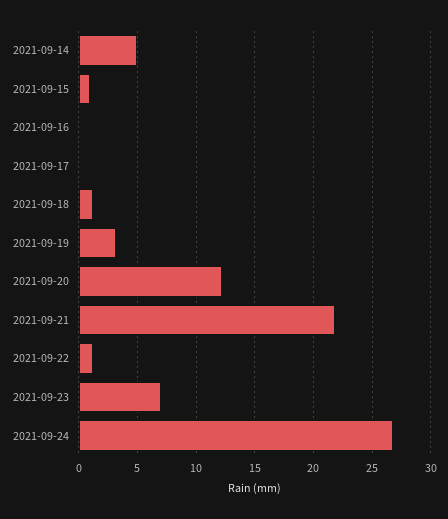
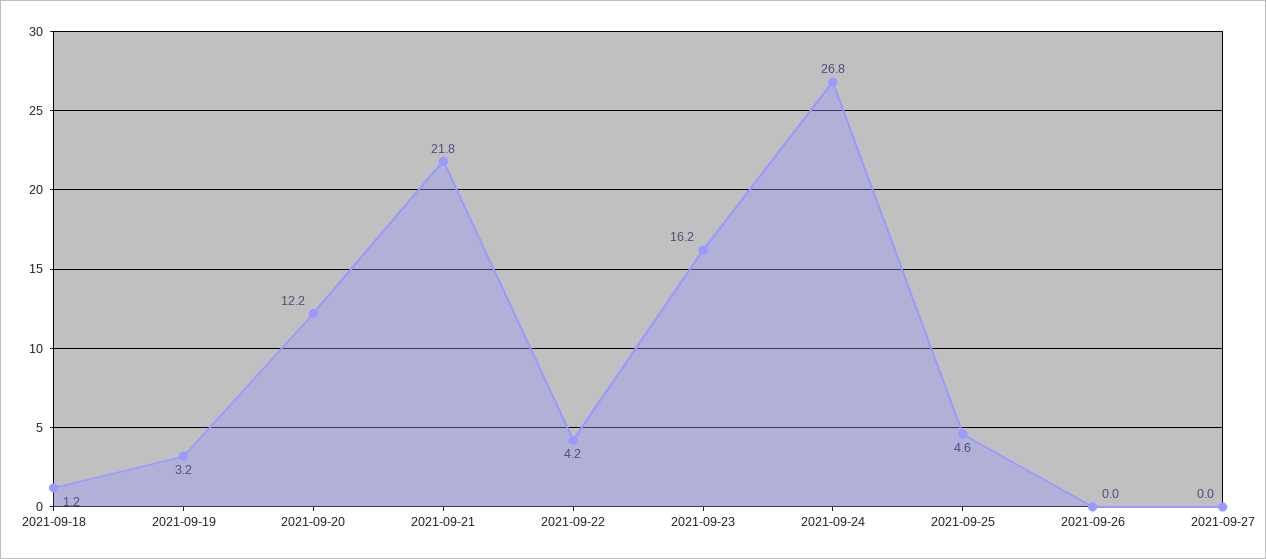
2021-09-14: 5 -> none
2021-09-15: 1 -> none
2021-09-16: 0 -> none
2021-09-17: 0 -> none
2021-09-22: 1 -> 4.2
2021-09-23: 7 -> 16.2
2021-09-25: none -> 4.6
2021-09-26: none -> 0
2021-09-27: none -> 0

